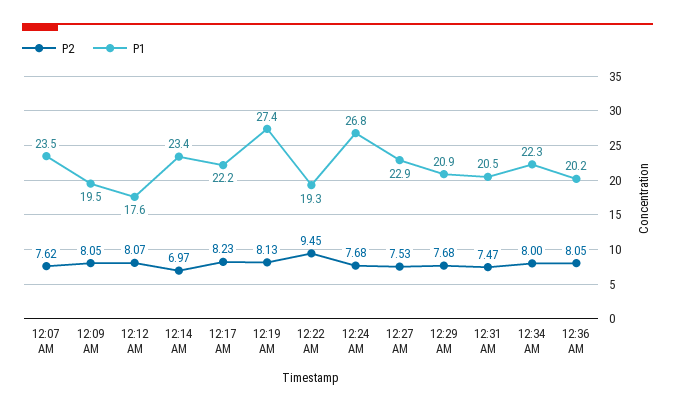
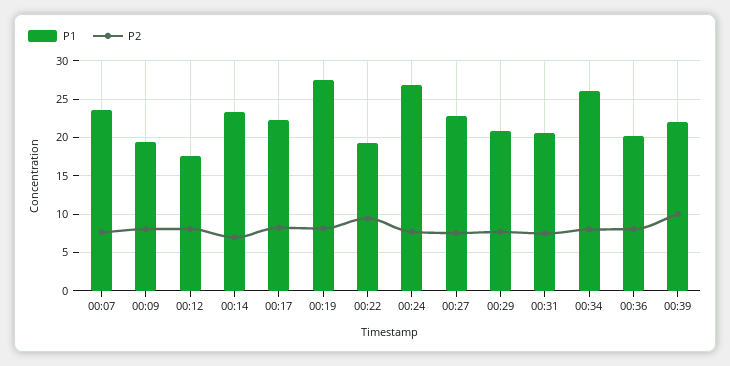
P1, 12:34 AM: 22.3 -> 26
P1, 00:39: none -> 22
P2, 00:39: none -> 10

